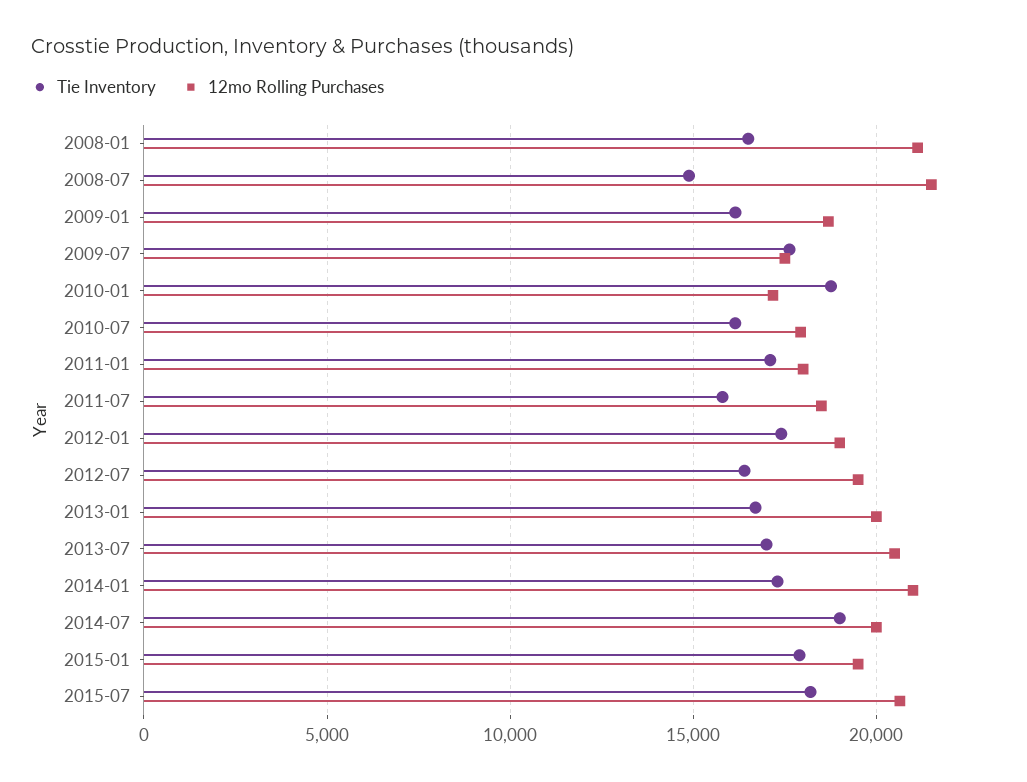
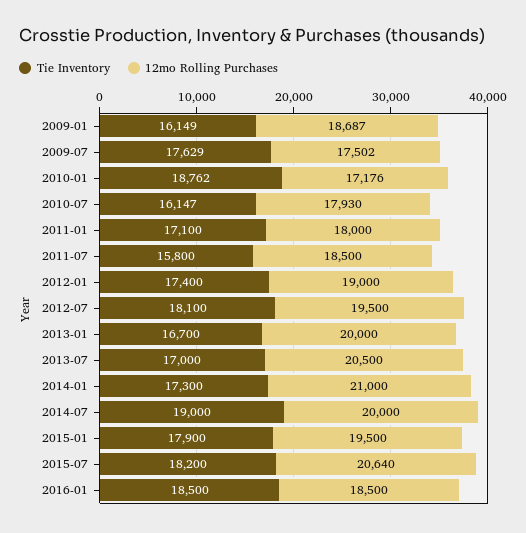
Tie Inventory, 2008-01: 16500 -> none
12mo Rolling Purchases, 2008-01: 21000 -> none
Tie Inventory, 2008-07: 15000 -> none
12mo Rolling Purchases, 2008-07: 21500 -> none
Tie Inventory, 2012-07: 16500 -> 18100
Tie Inventory, 2016-01: none -> 18500
12mo Rolling Purchases, 2016-01: none -> 18500

